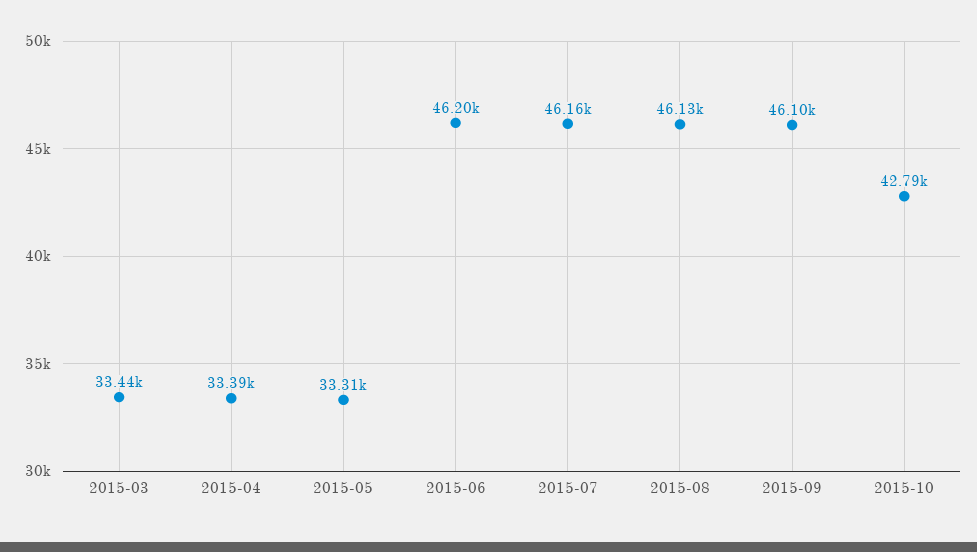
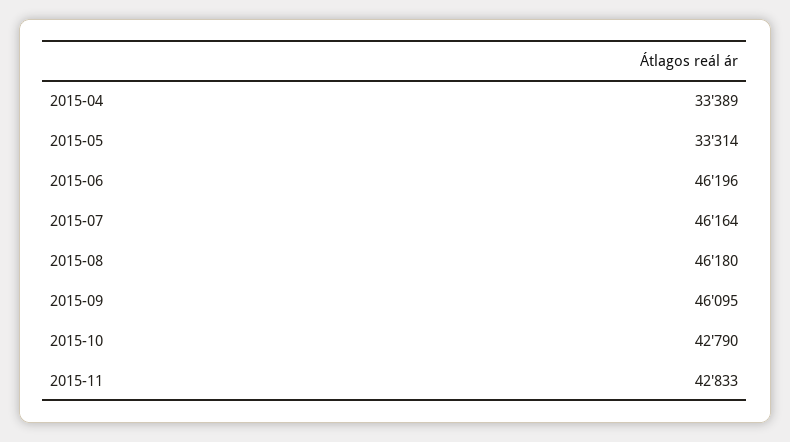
2015-03: 33440 -> none
2015-08: 46130 -> 46180
2015-11: none -> 42833

